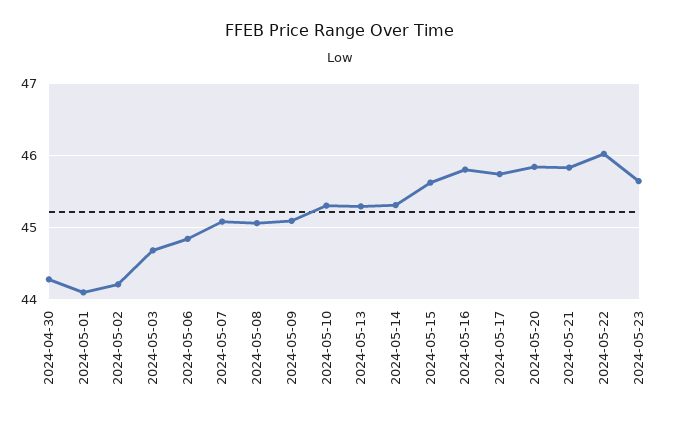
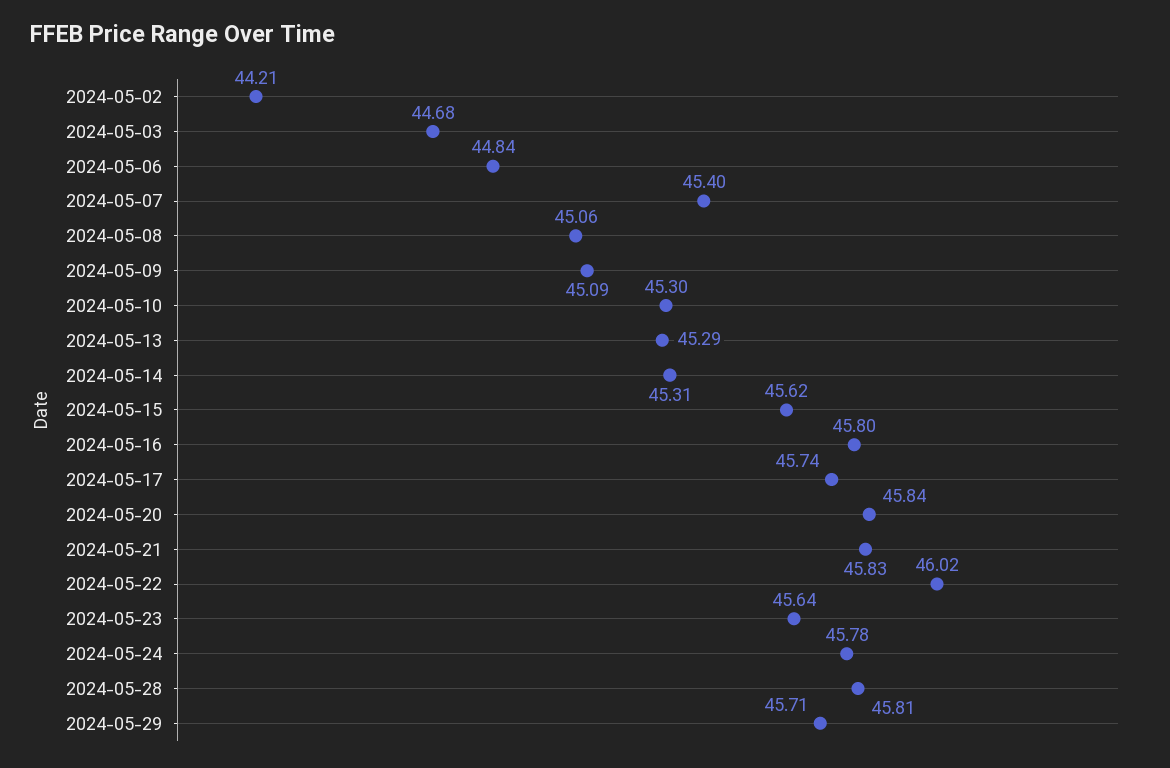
2024-04-30: 44.3 -> none
2024-05-01: 44.1 -> none
2024-05-07: 45.1 -> 45.4
2024-05-24: none -> 45.78
2024-05-28: none -> 45.81
2024-05-29: none -> 45.71

